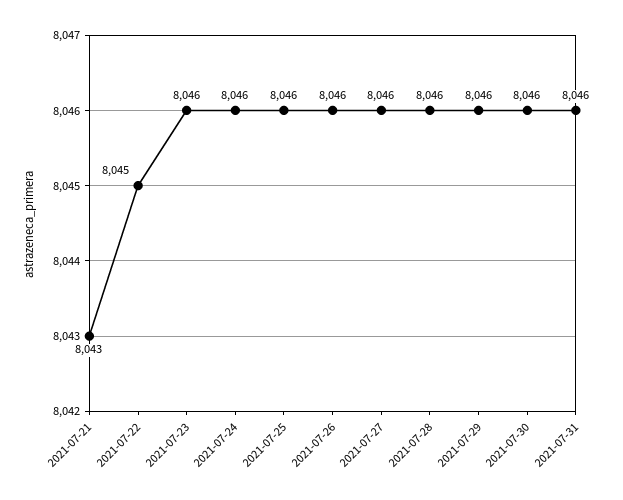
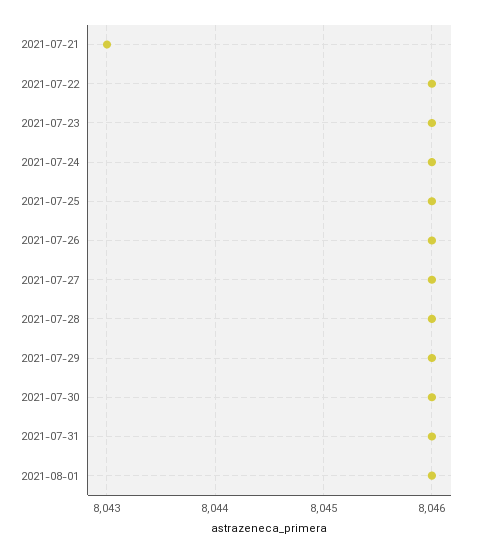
2021-07-22: 8045 -> 8046
2021-08-01: none -> 8046

